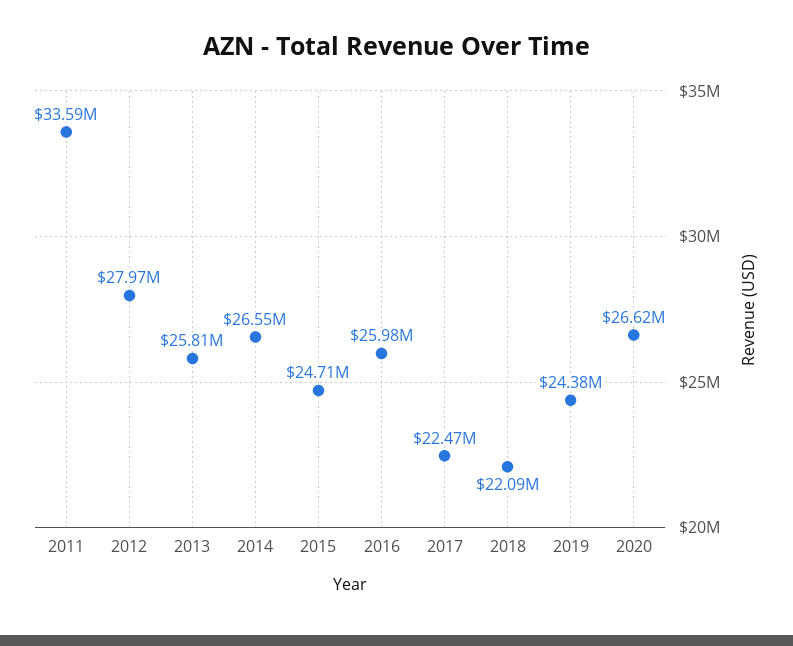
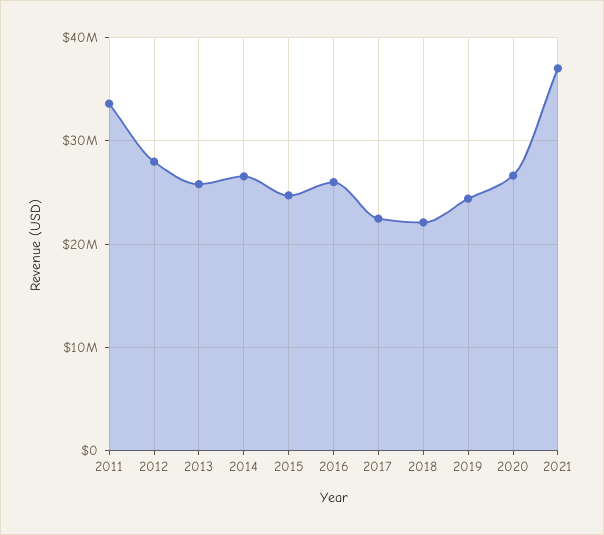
2021: none -> 37000000

